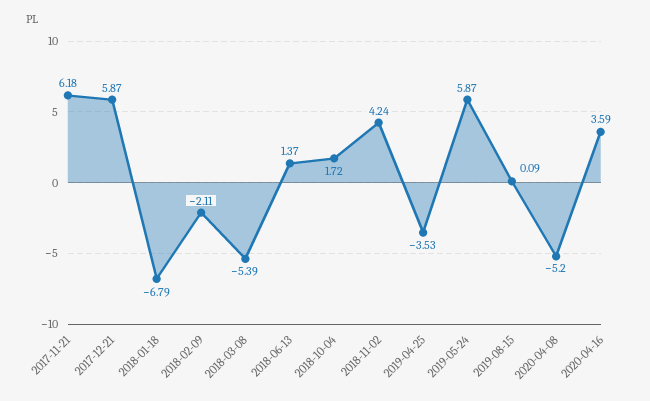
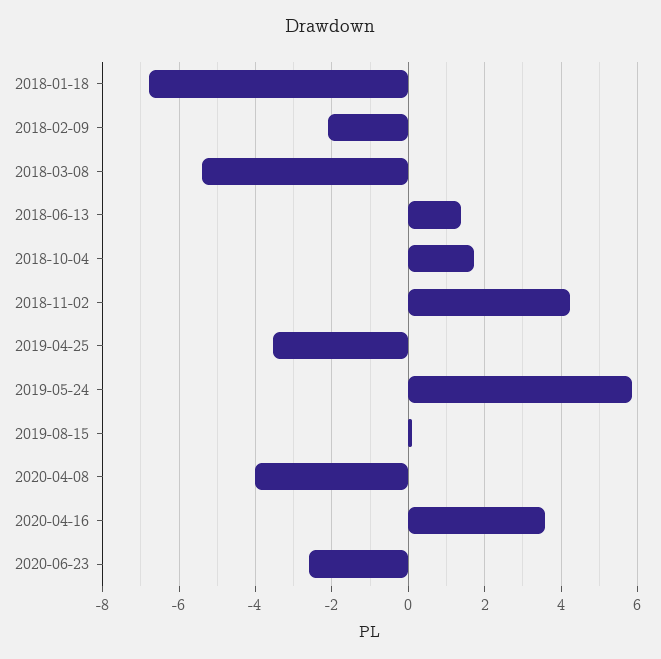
2017-11-21: 6.18 -> none
2017-12-21: 5.87 -> none
2020-04-08: -5.2 -> -4
2020-06-23: none -> -2.6

